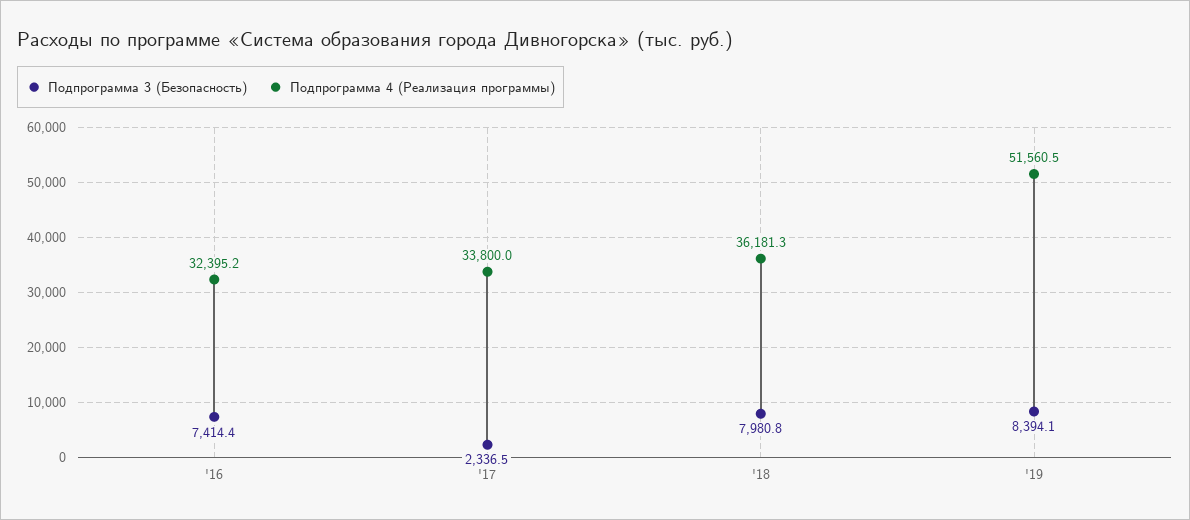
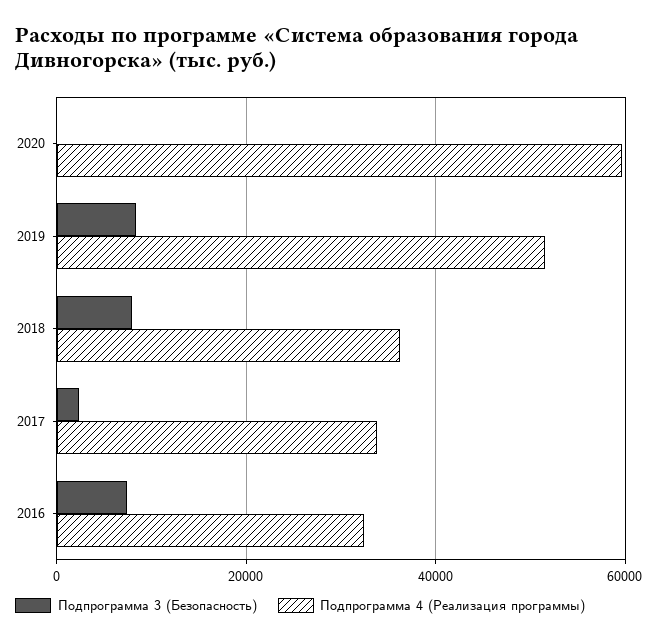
Подпрограмма 3 (Безопасность), 2020: none -> 0
Подпрограмма 4 (Реализация программы), 2020: none -> 60000

